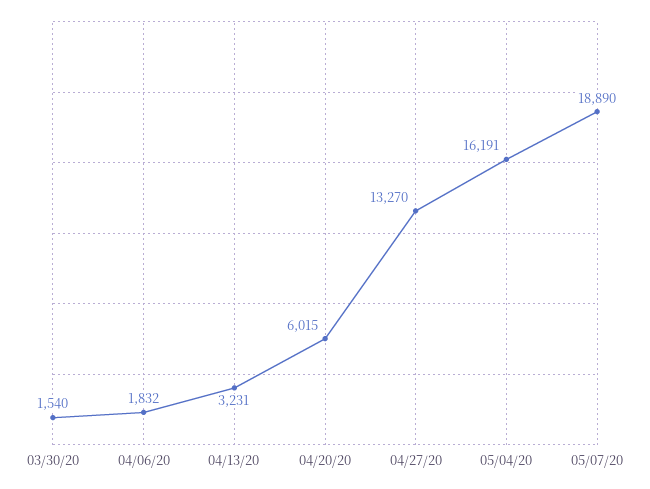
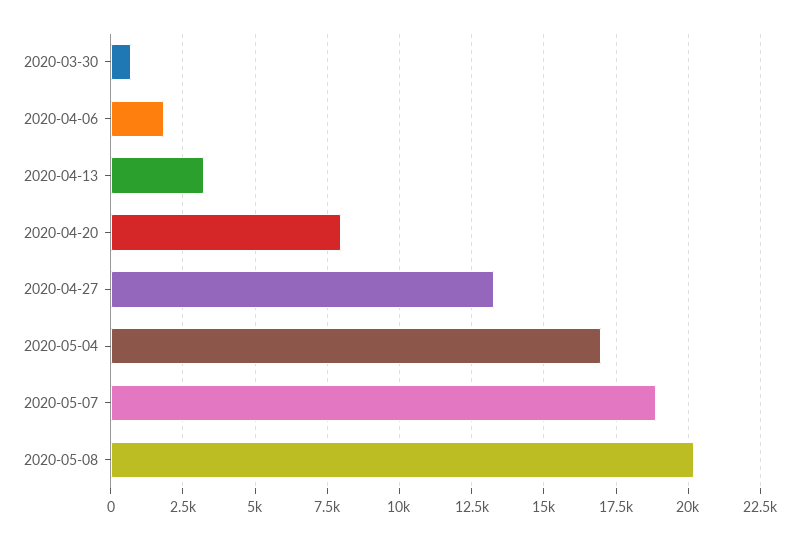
03/30/20: 1540 -> 750
04/20/20: 6015 -> 8000
05/04/20: 16191 -> 17000
2020-05-08: none -> 20250

